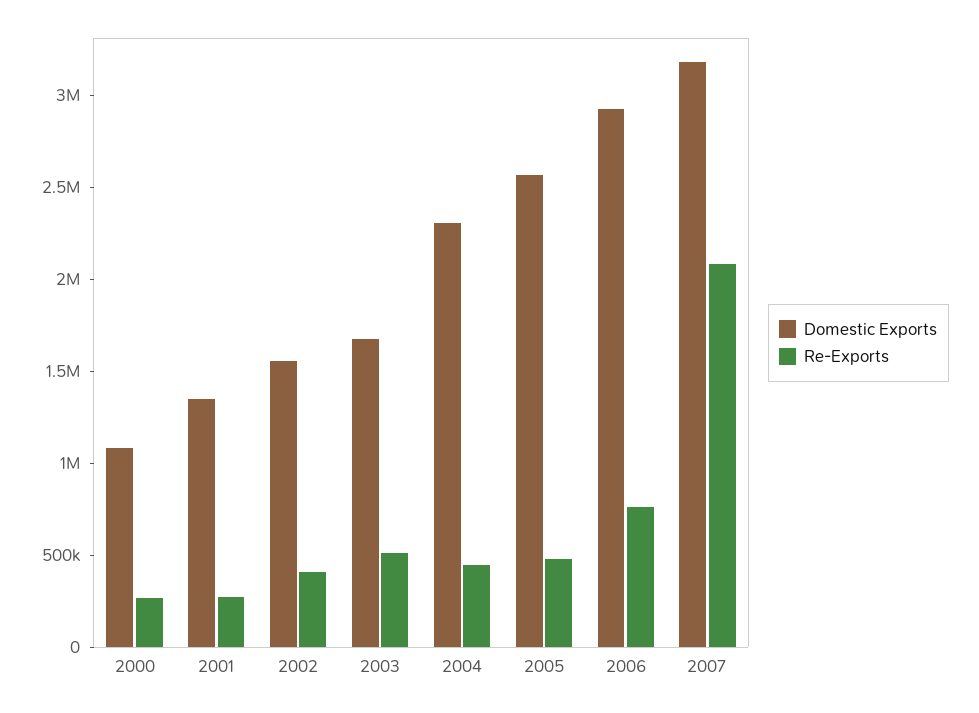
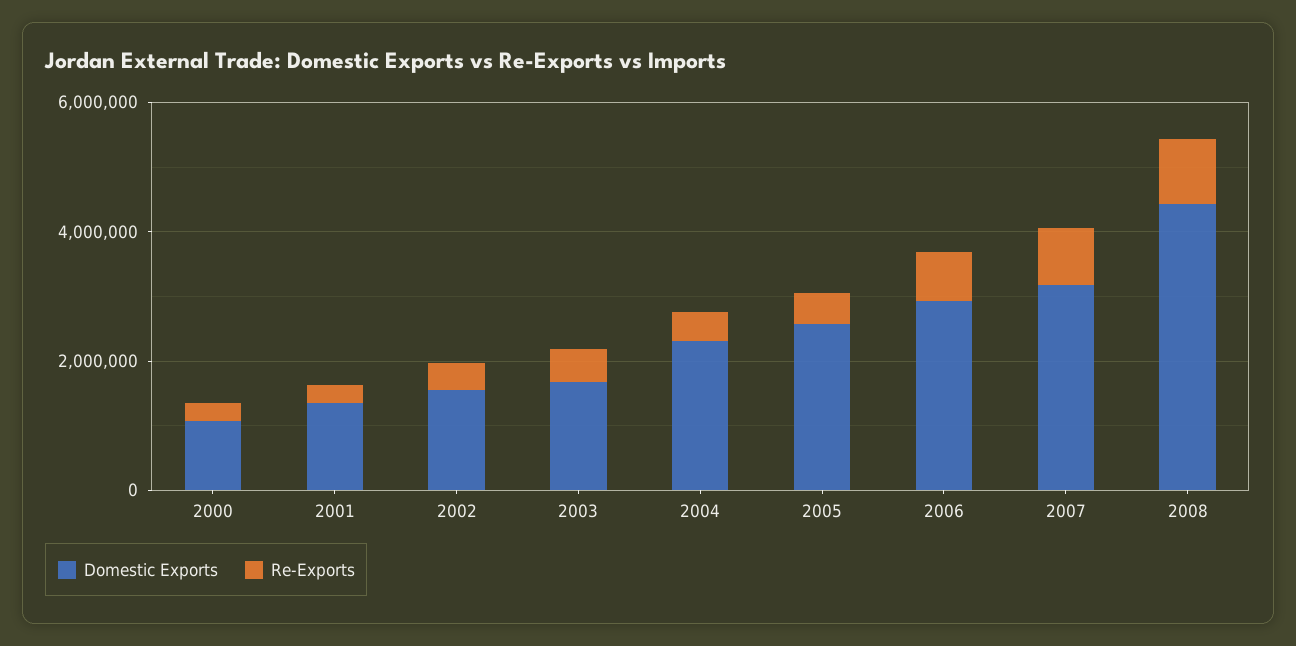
Re-Exports, 2007: 2100000 -> 1000000
Domestic Exports, 2008: none -> 4500000
Re-Exports, 2008: none -> 1000000

